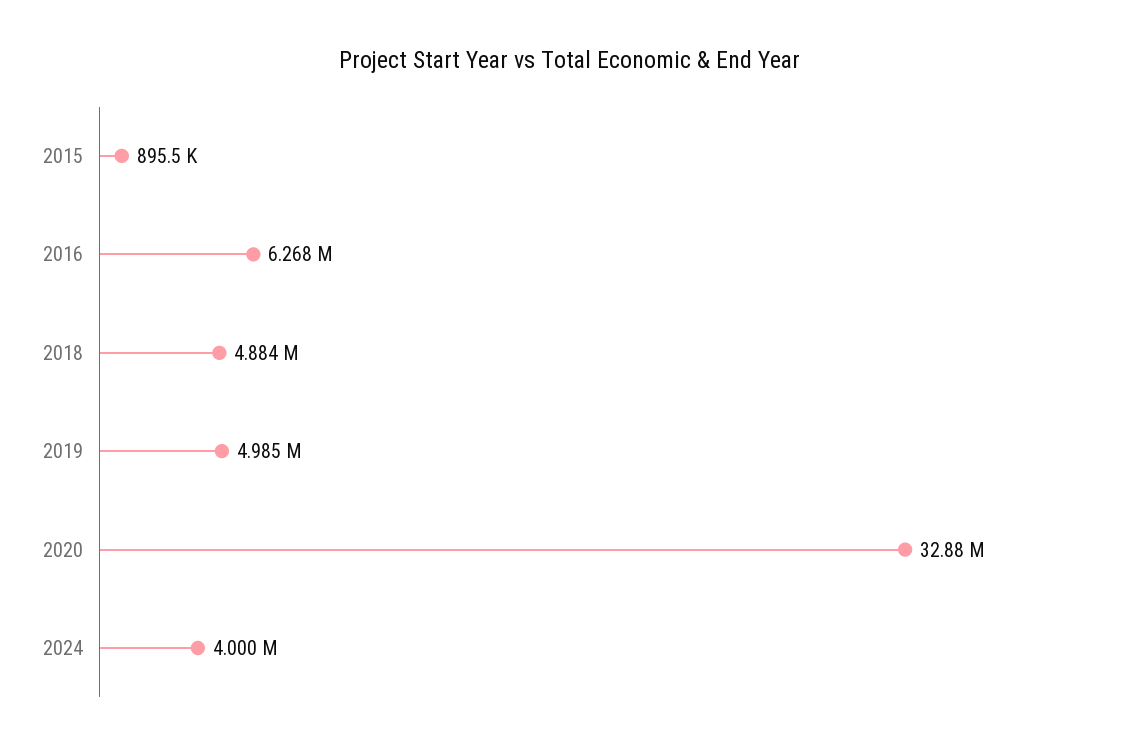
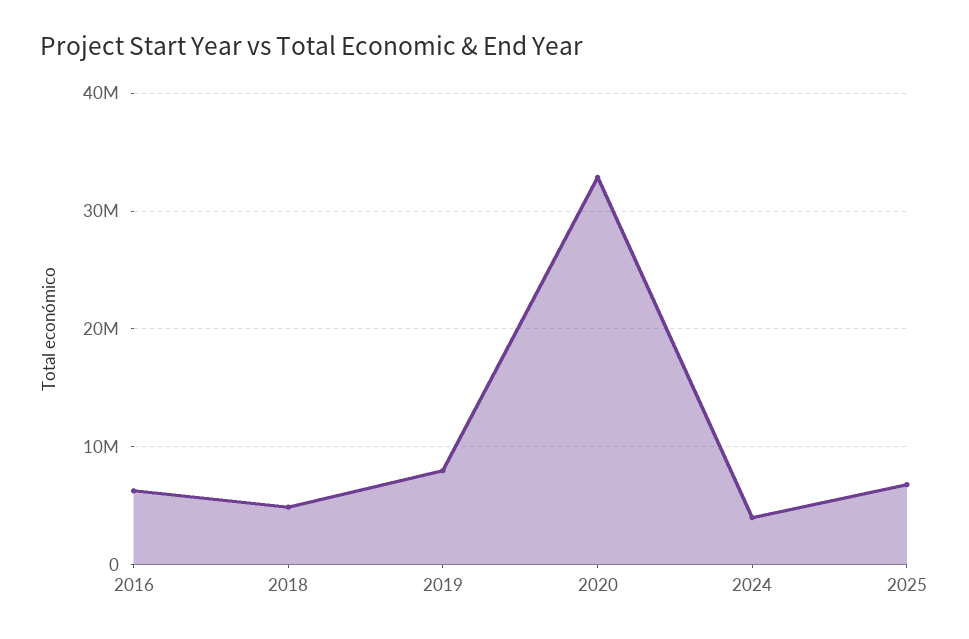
2015: 895500 -> none
2019: 4985000 -> 8000000
2025: none -> 7000000

